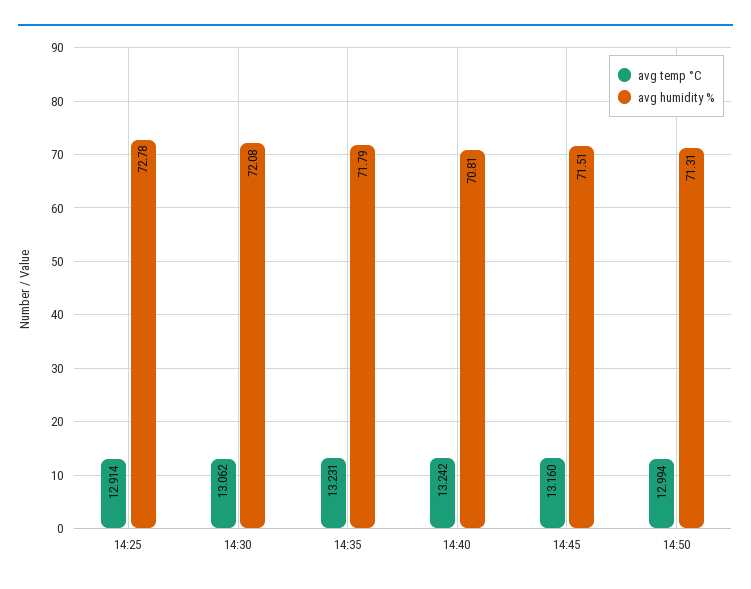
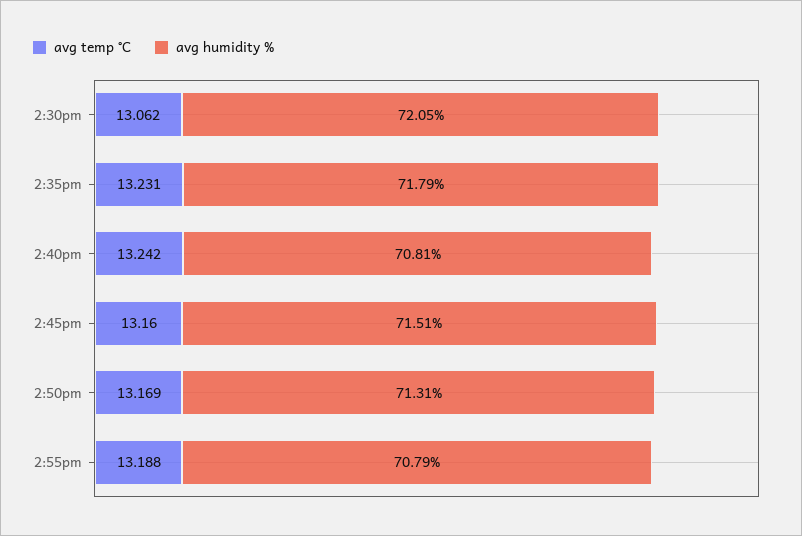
avg temp °C, 14:25: 12.914 -> none
avg humidity %, 14:25: 72.78 -> none
avg humidity %, 14:30: 72.08 -> 72.05
avg temp °C, 14:50: 12.994 -> 13.169
avg temp °C, 2:55pm: none -> 13.188
avg humidity %, 2:55pm: none -> 70.79

